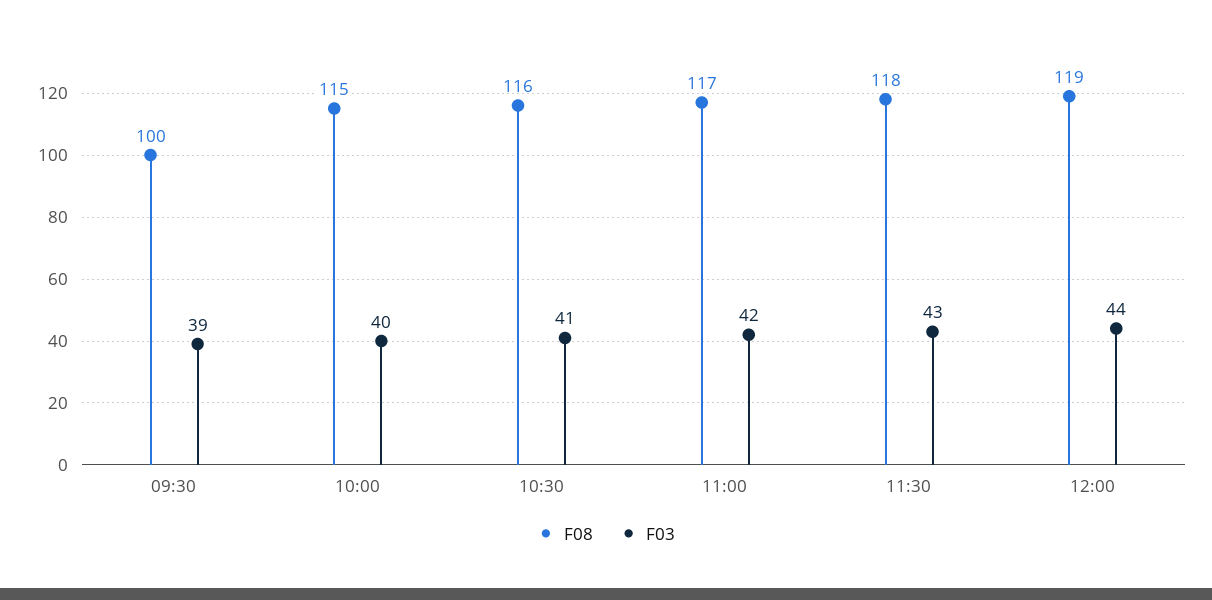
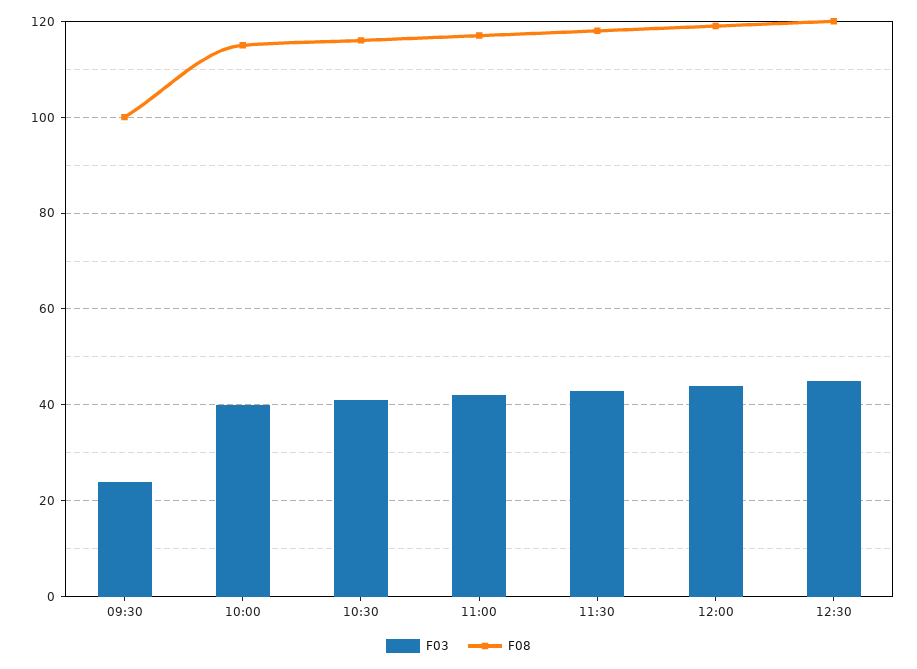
F03, 09:30: 39 -> 25
F03, 12:30: none -> 45
F08, 12:30: none -> 120

